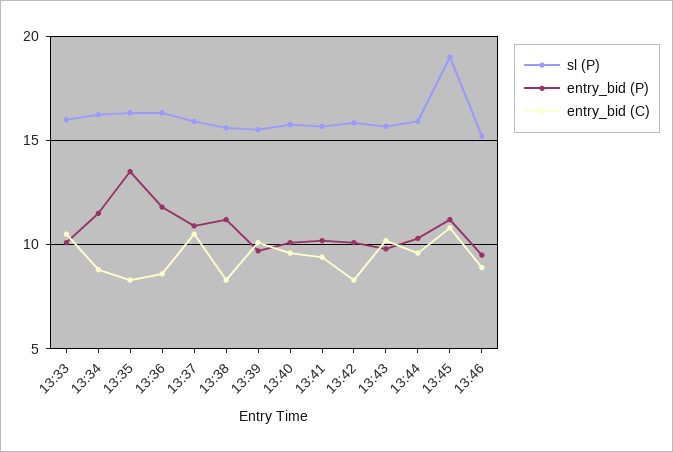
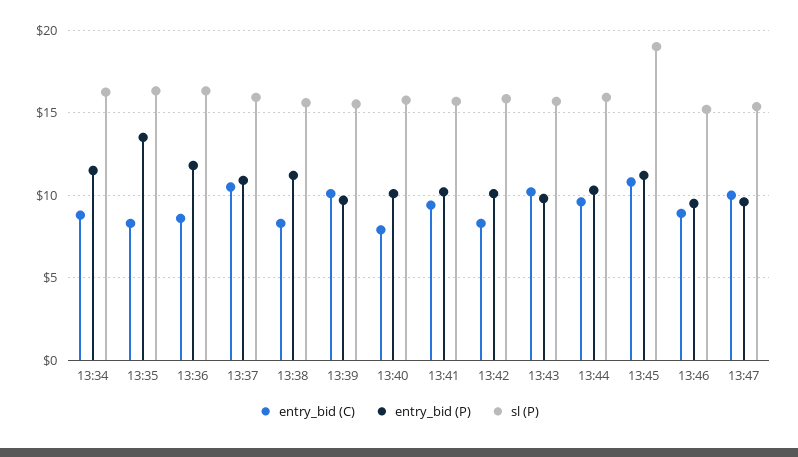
sl (P), 13:33: 16 -> none
entry_bid (P), 13:33: 10 -> none
entry_bid (C), 13:33: 10.5 -> none
entry_bid (C), 13:40: 9.5 -> 8
entry_bid (C), 13:47: none -> 10
entry_bid (P), 13:47: none -> 9.5
sl (P), 13:47: none -> 15.5

